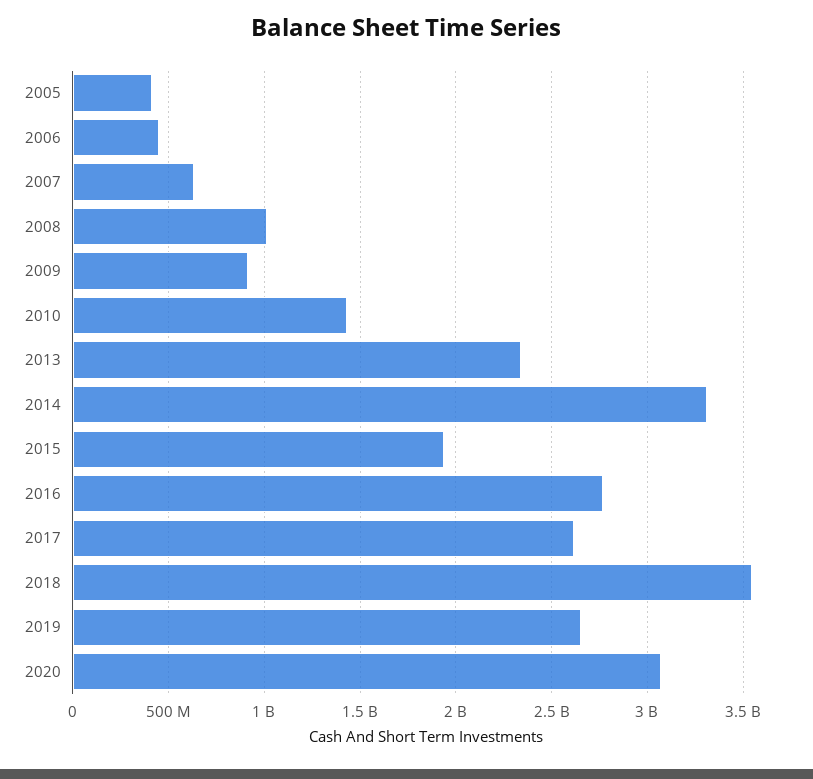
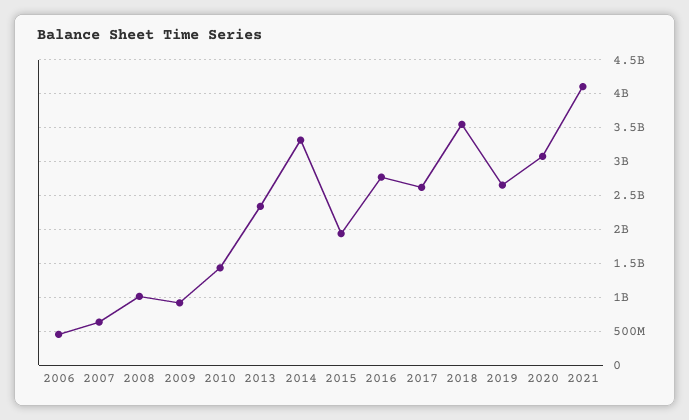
2005: 400000000 -> none
2021: none -> 4100000000

